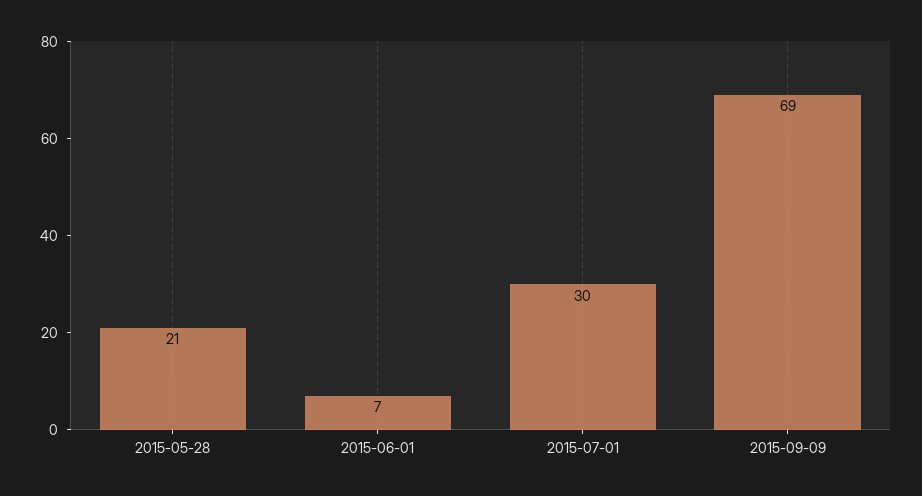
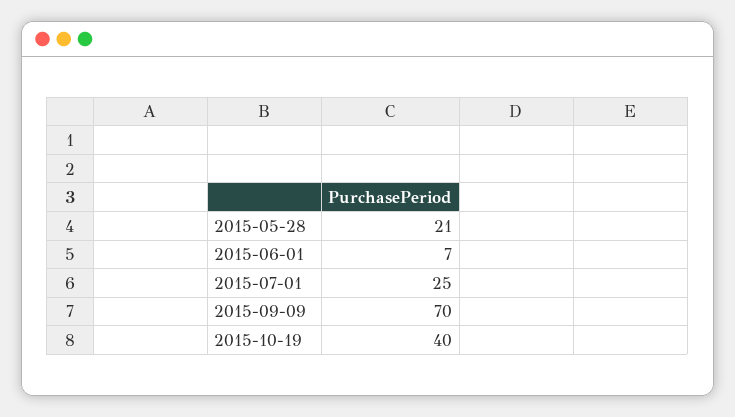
2015-07-01: 30 -> 25
2015-09-09: 69 -> 70
2015-10-19: none -> 40

